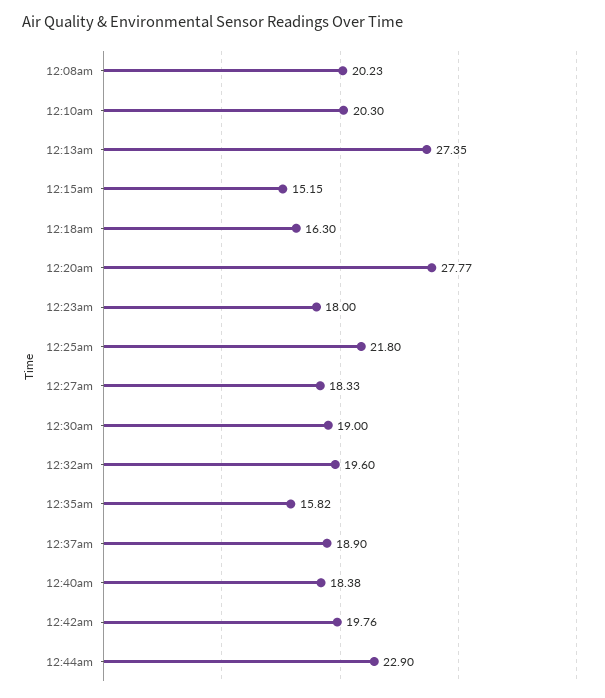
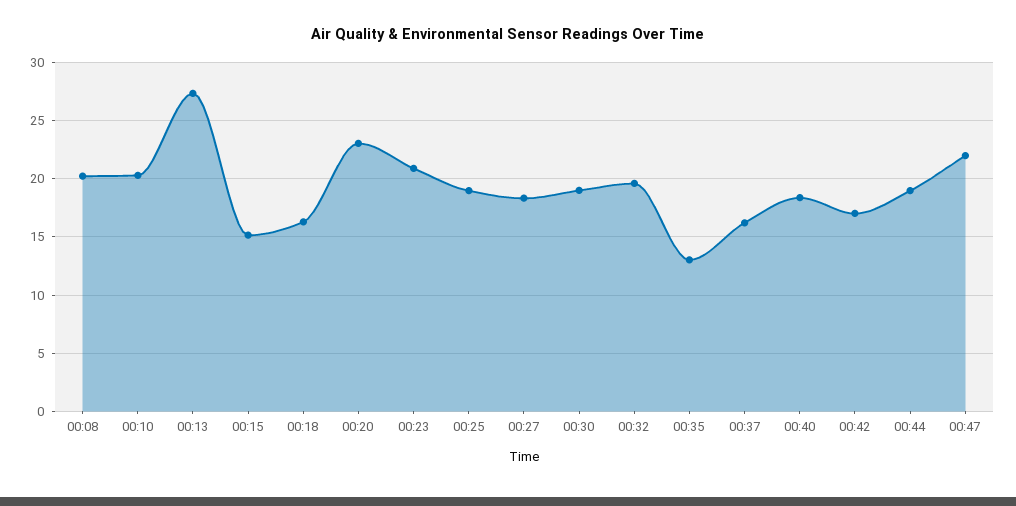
12:20am: 27.77 -> 23
12:23am: 18 -> 21
12:25am: 21.8 -> 19
12:35am: 15.82 -> 13
12:37am: 18.9 -> 16
12:42am: 19.76 -> 17
12:44am: 22.9 -> 19
00:47: none -> 22

